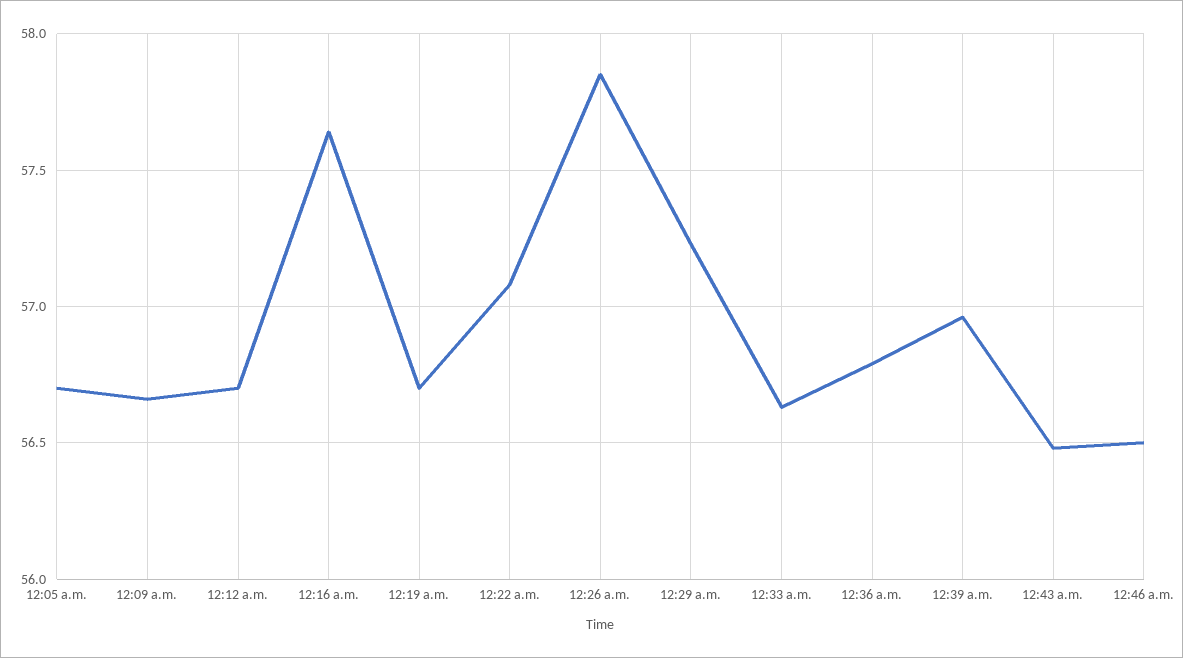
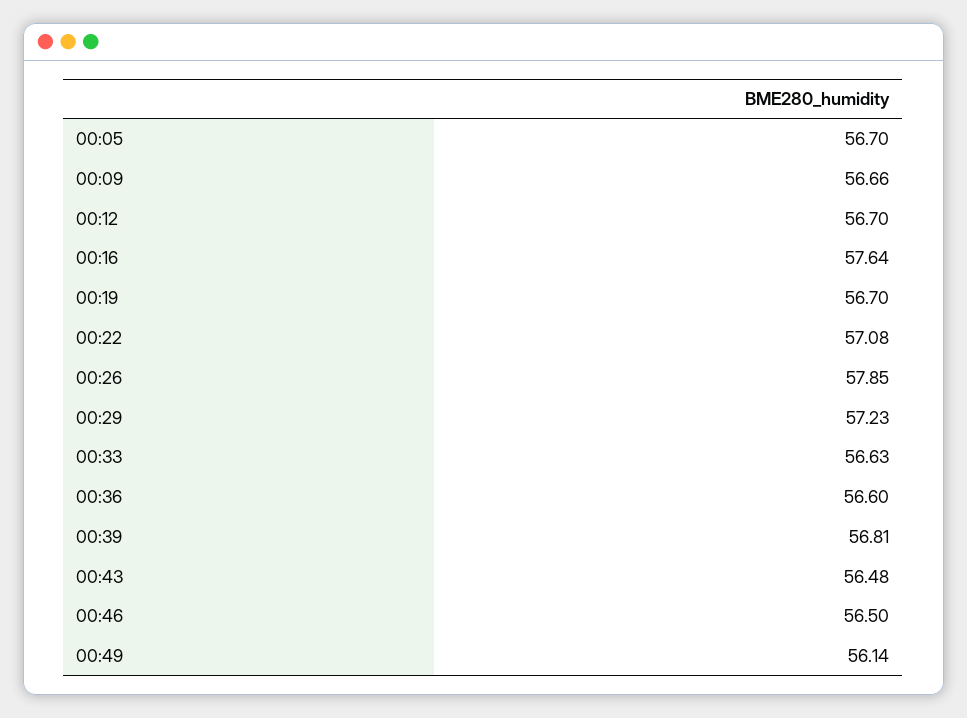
12:36 a.m.: 56.8 -> 56.6
12:39 a.m.: 56.95 -> 56.81
00:49: none -> 56.14

